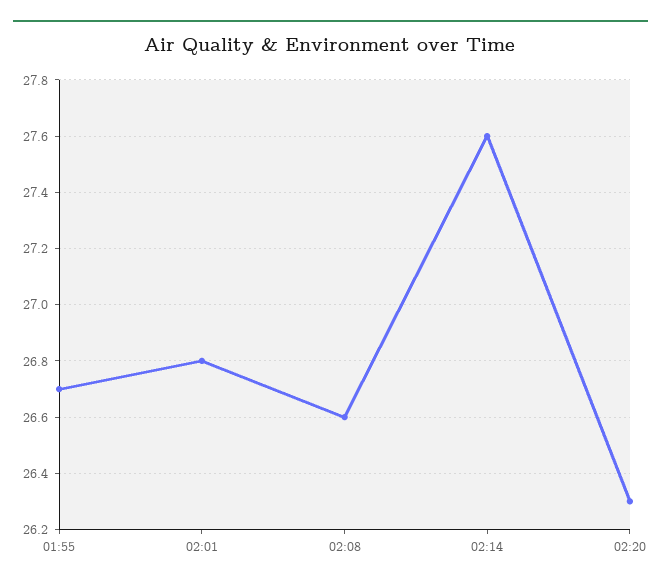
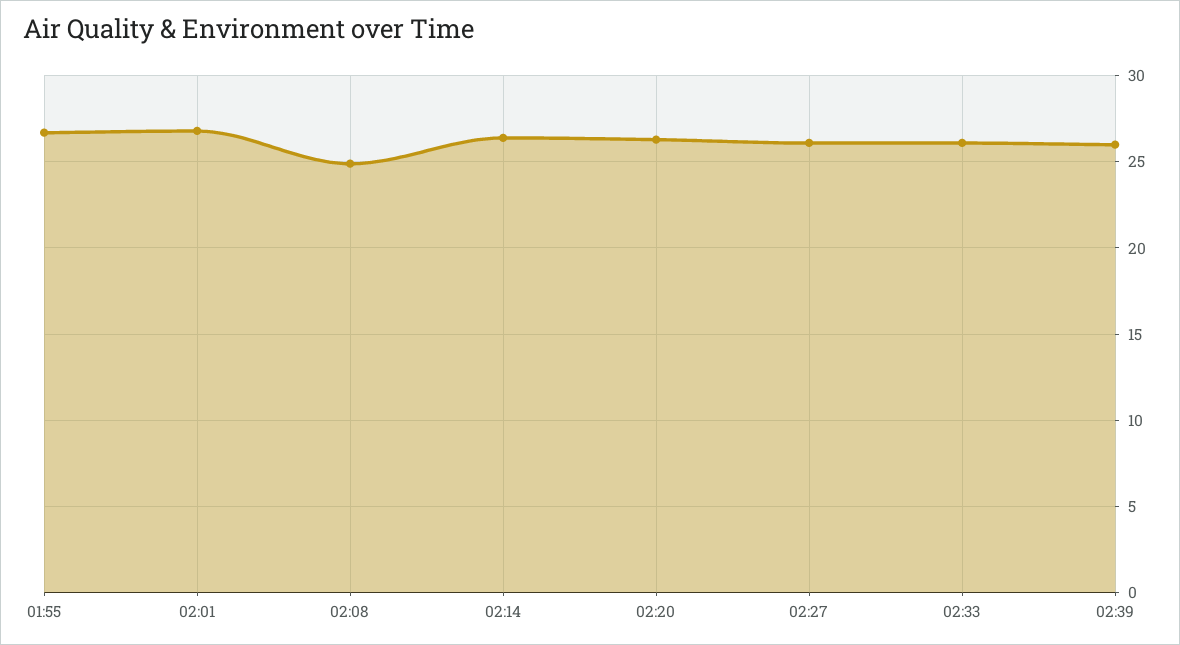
02:08: 26.6 -> 25
02:14: 27.6 -> 26.5
02:27: none -> 26
02:33: none -> 26
02:39: none -> 26

